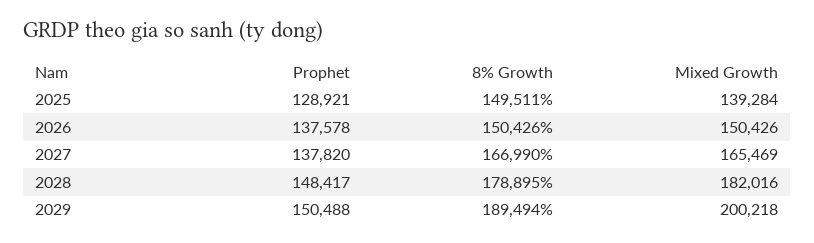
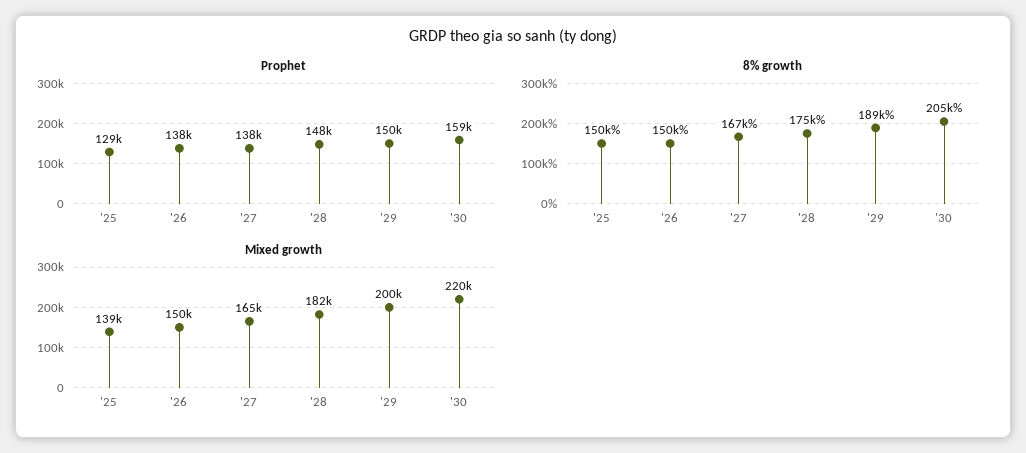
8% Growth, 2028: 178895 -> 175000
Prophet, '30: none -> 159000
8% Growth, '30: none -> 205000
Mixed Growth, '30: none -> 220000

